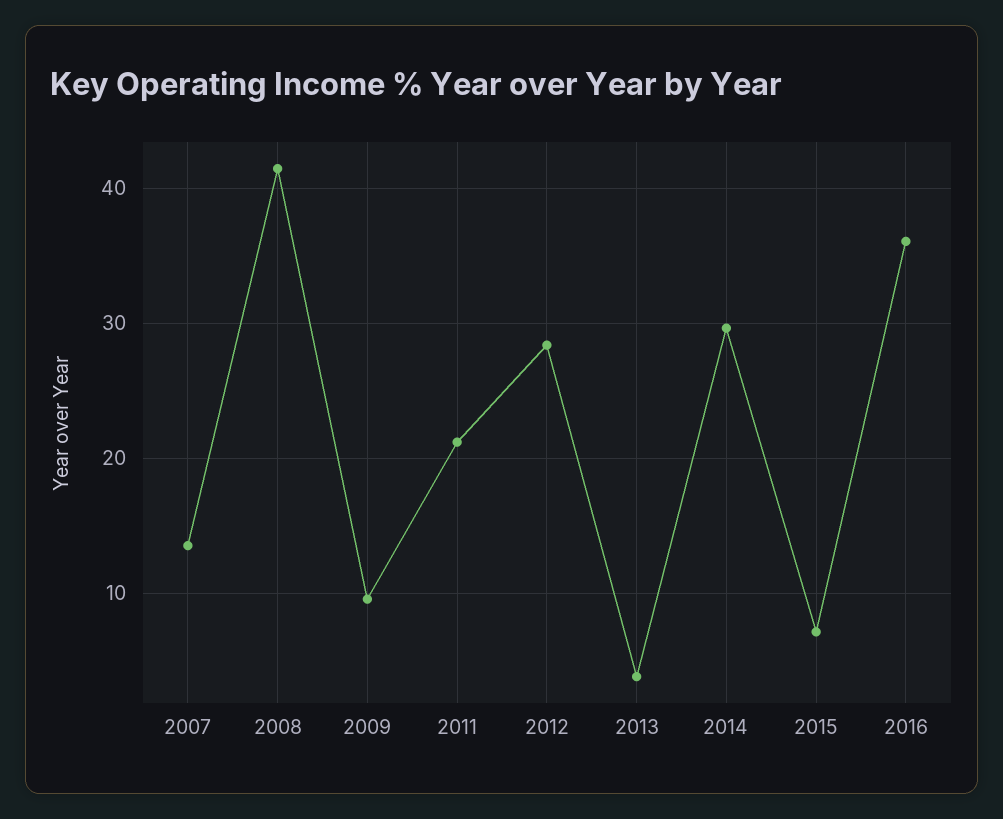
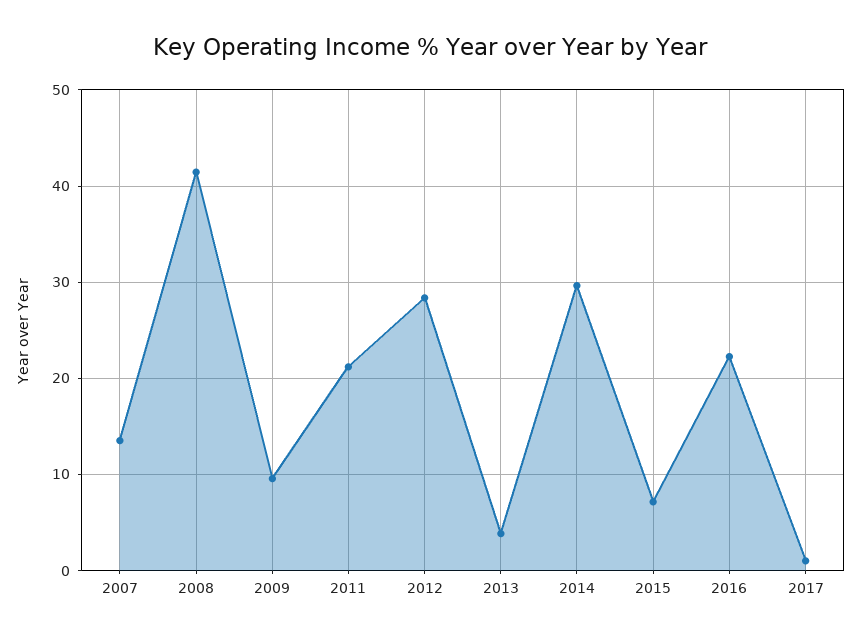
2016: 36 -> 22
2017: none -> 1

